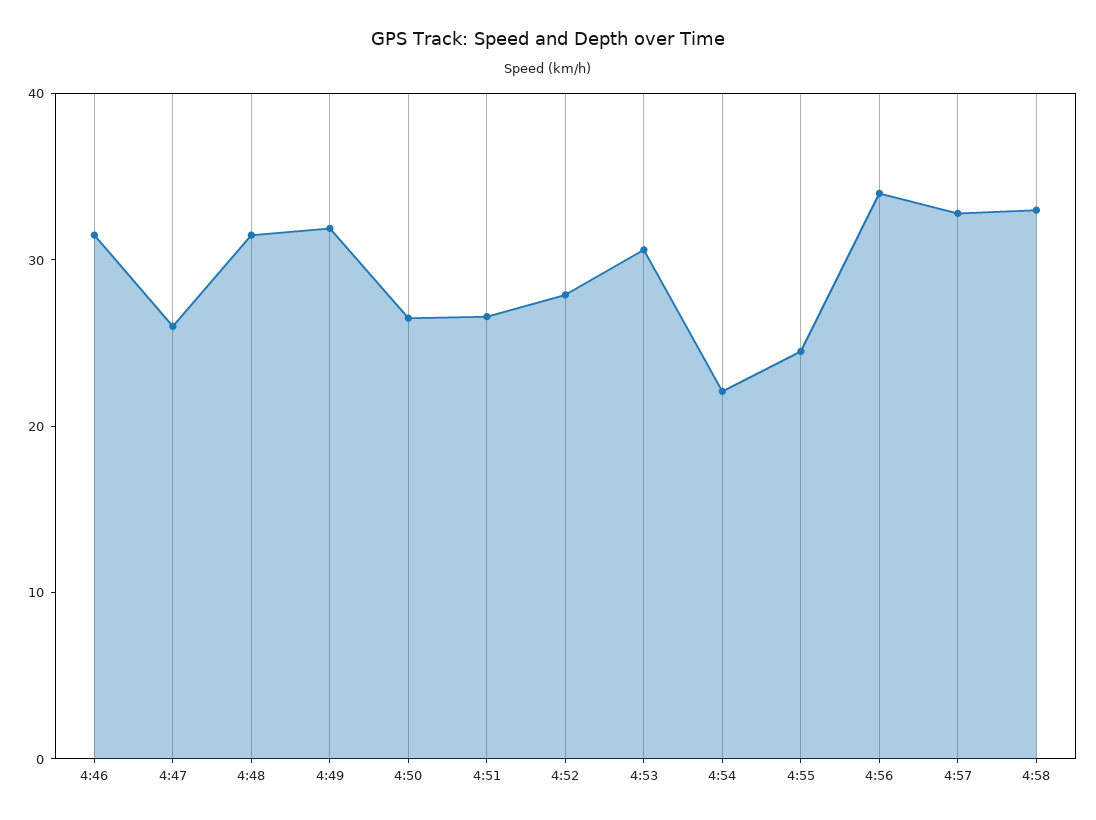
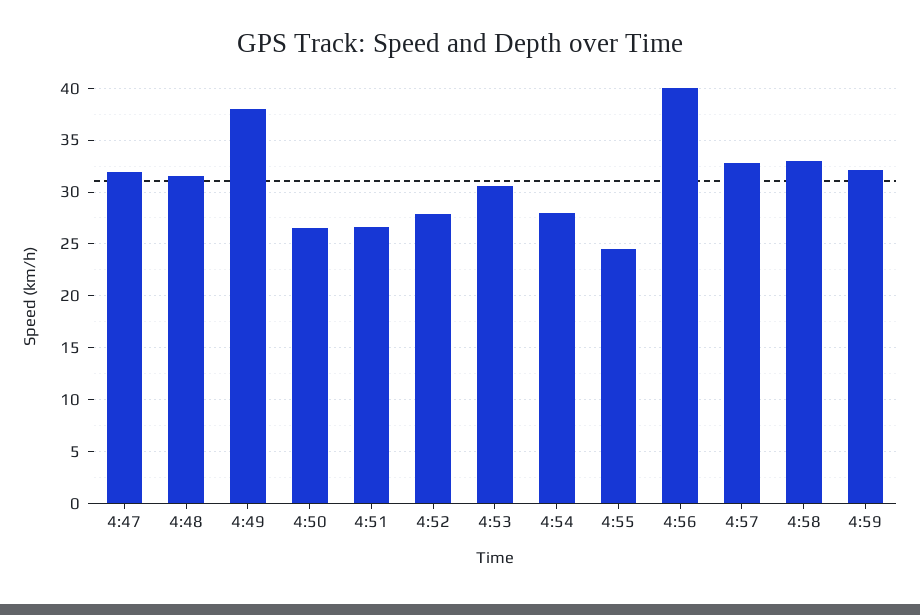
4:46: 32 -> none
4:47: 26 -> 32
4:49: 32 -> 38
4:54: 22 -> 28
4:56: 34 -> 40
4:59: none -> 32

